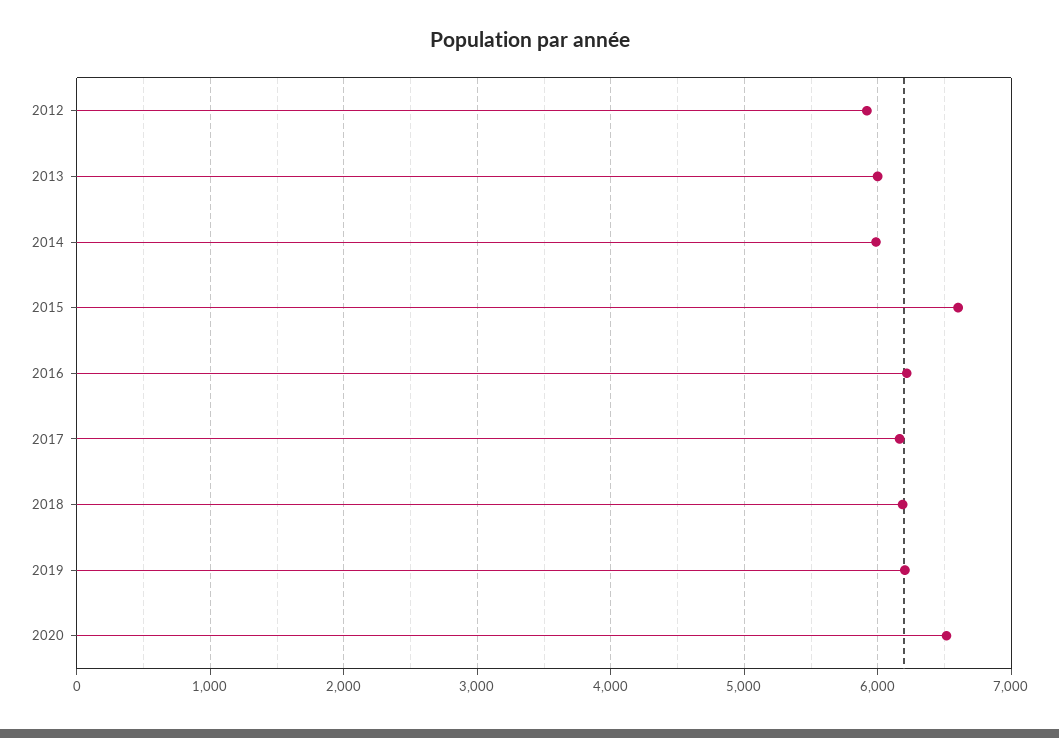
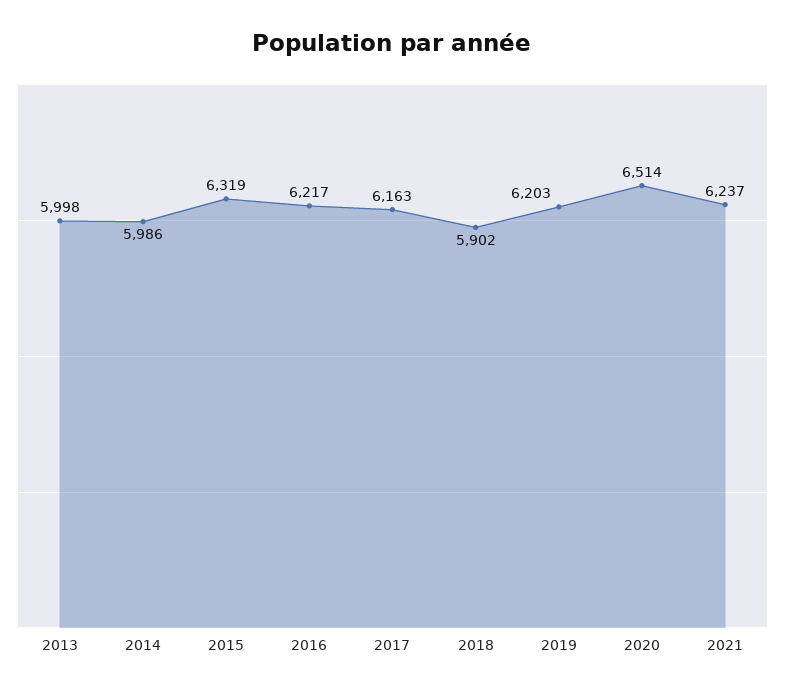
2012: 5900 -> none
2015: 6600 -> 6319
2018: 6200 -> 5902
2021: none -> 6237

